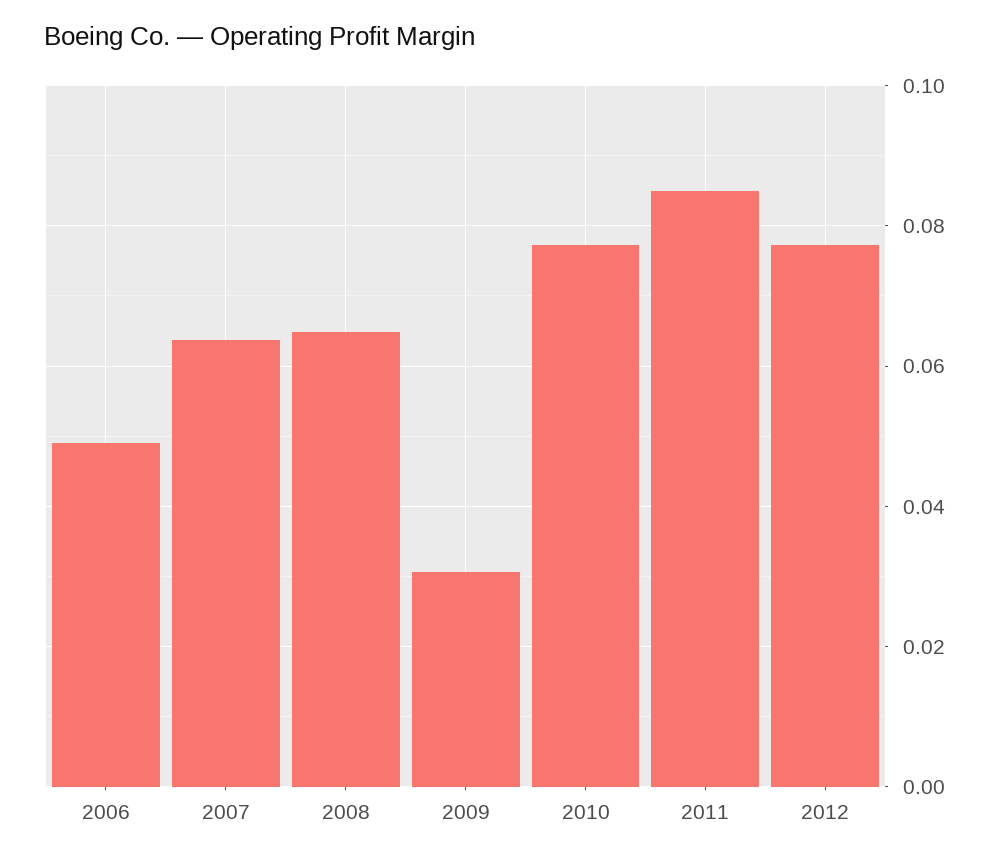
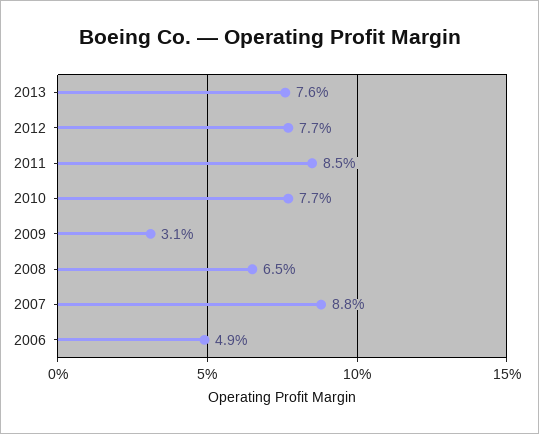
2007: 0.064 -> 0.088
2013: none -> 0.076

